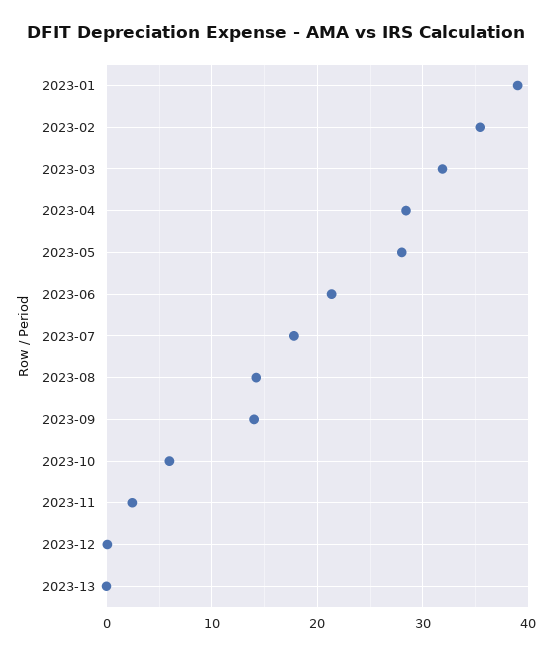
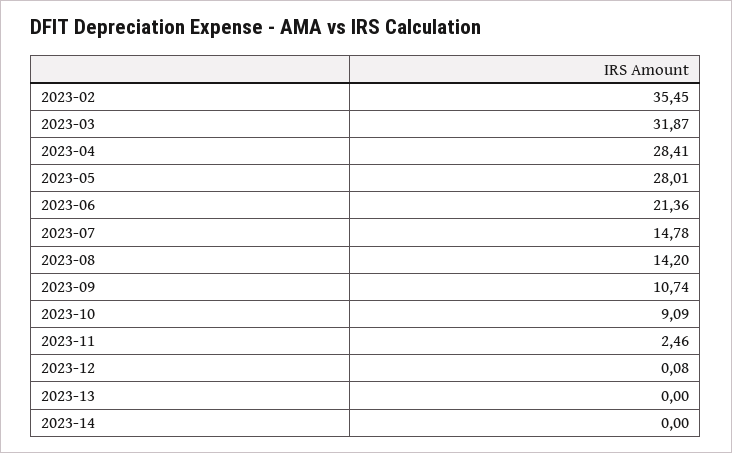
2023-01: 39 -> none
2023-07: 18 -> 14.78
2023-09: 14 -> 10.74
2023-10: 6 -> 9.09
2023-14: none -> 0

